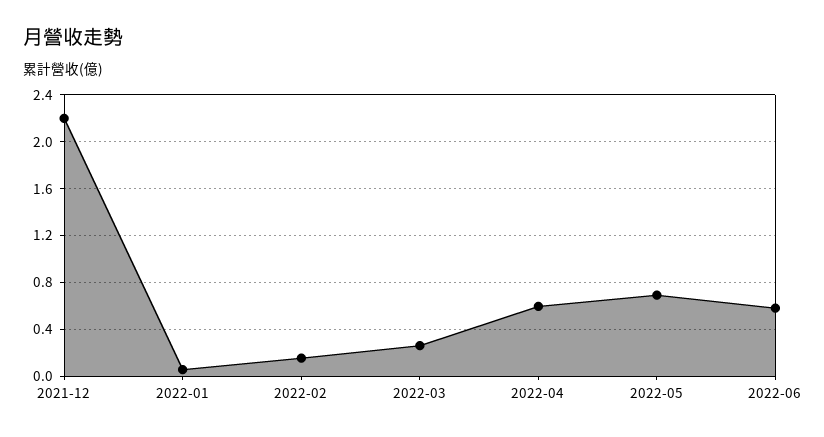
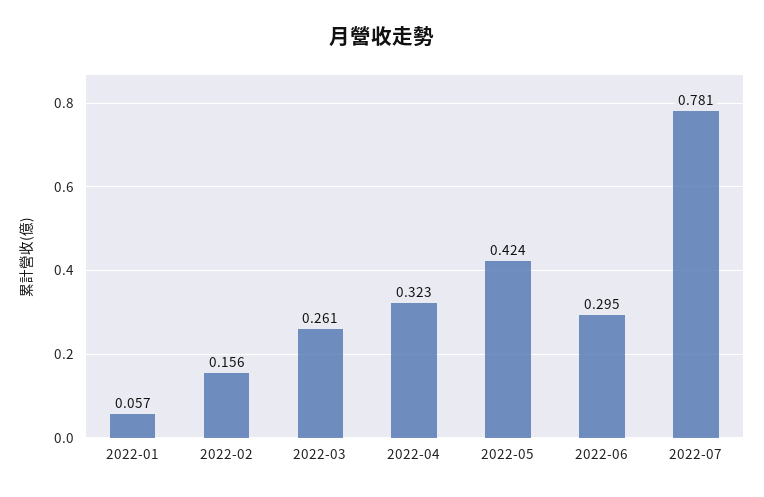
2021-12: 2.2 -> none
2022-04: 0.6 -> 0.323
2022-05: 0.7 -> 0.424
2022-06: 0.6 -> 0.295
2022-07: none -> 0.781

